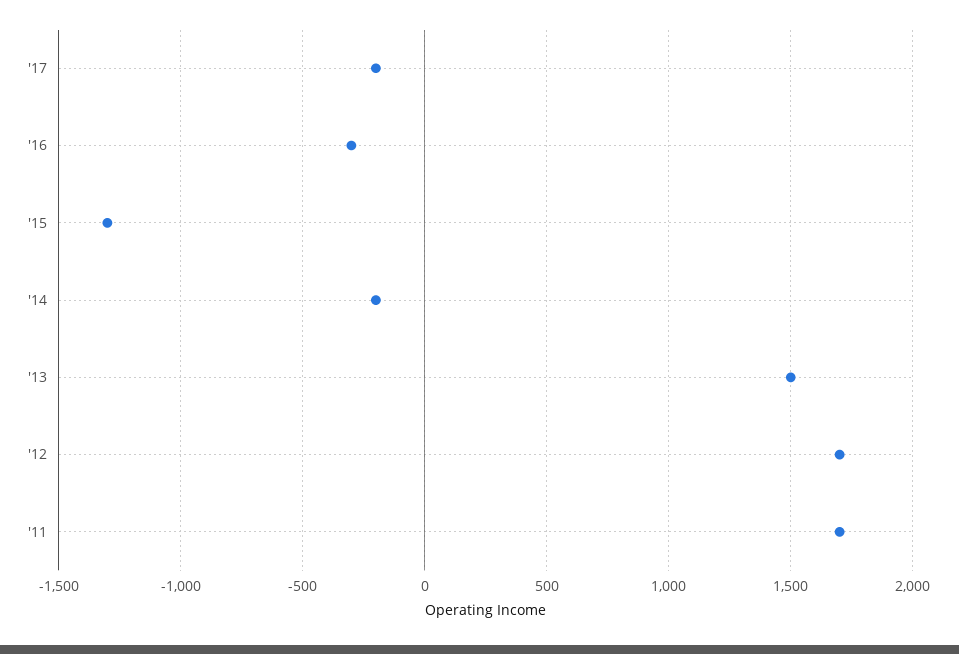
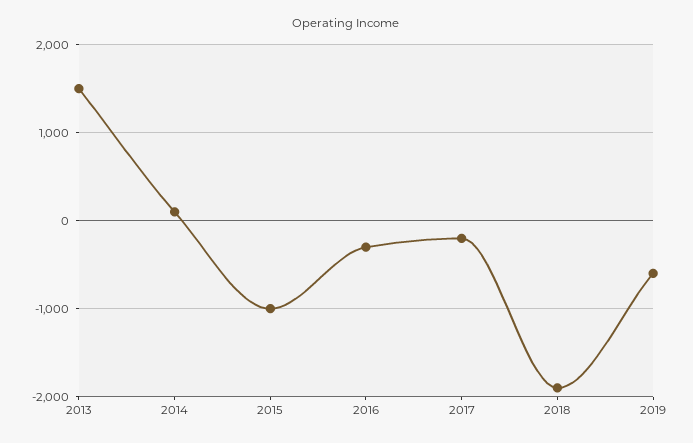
'15: -1300 -> -1000
'14: -200 -> 100
'12: 1700 -> none
'11: 1700 -> none
2018: none -> -1900
2019: none -> -600

